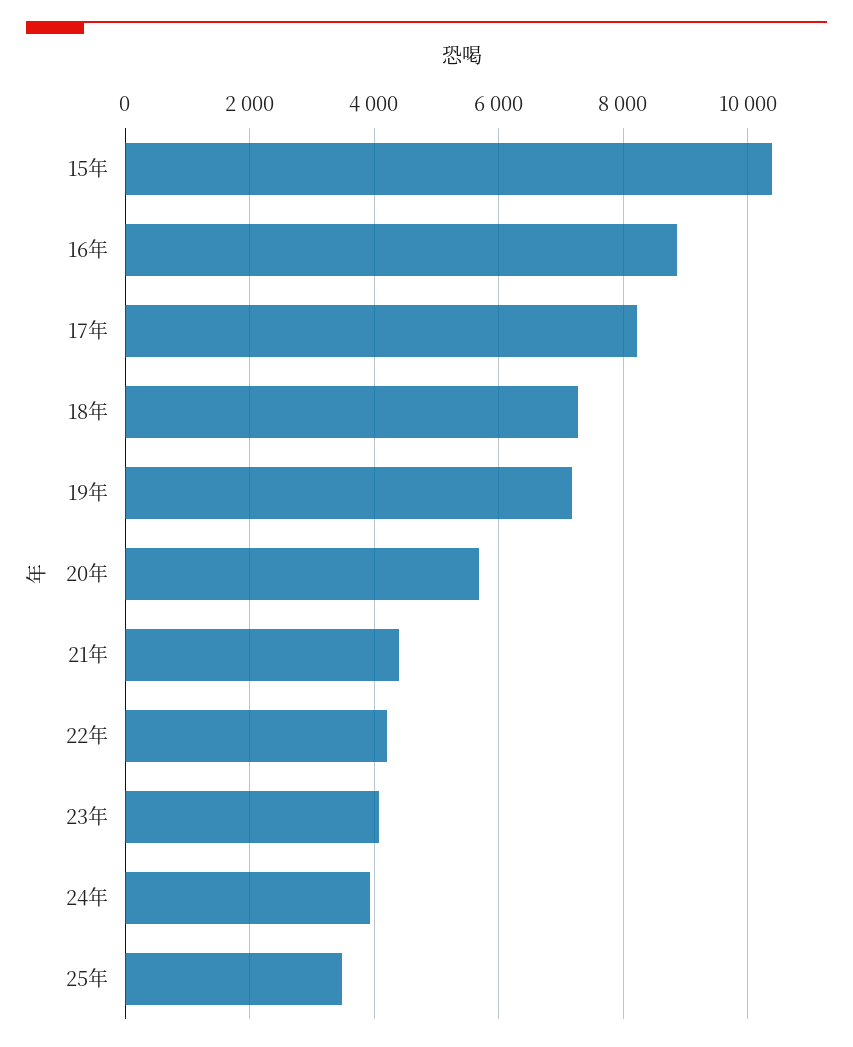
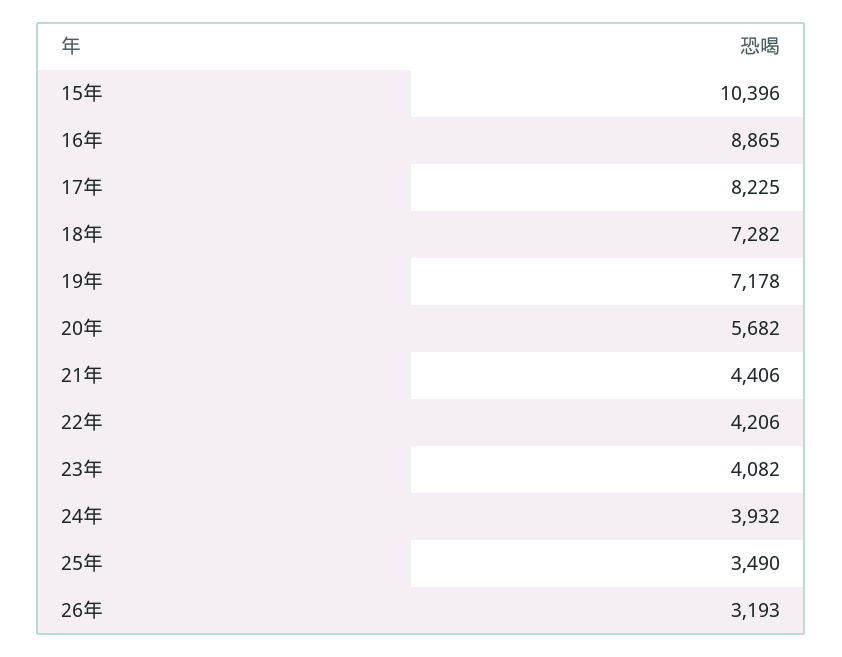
26年: none -> 3193

